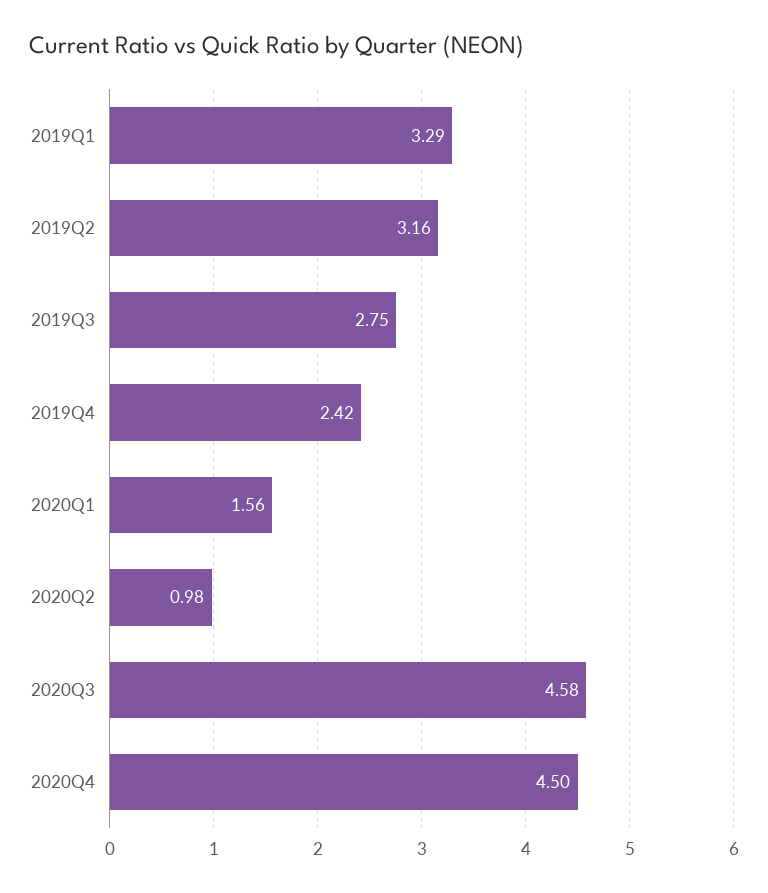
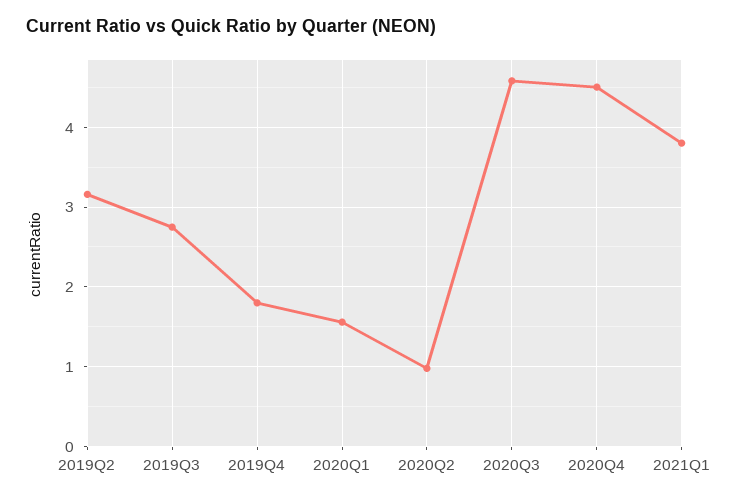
2019Q1: 3.29 -> none
2019Q4: 2.42 -> 1.8
2021Q1: none -> 3.8

